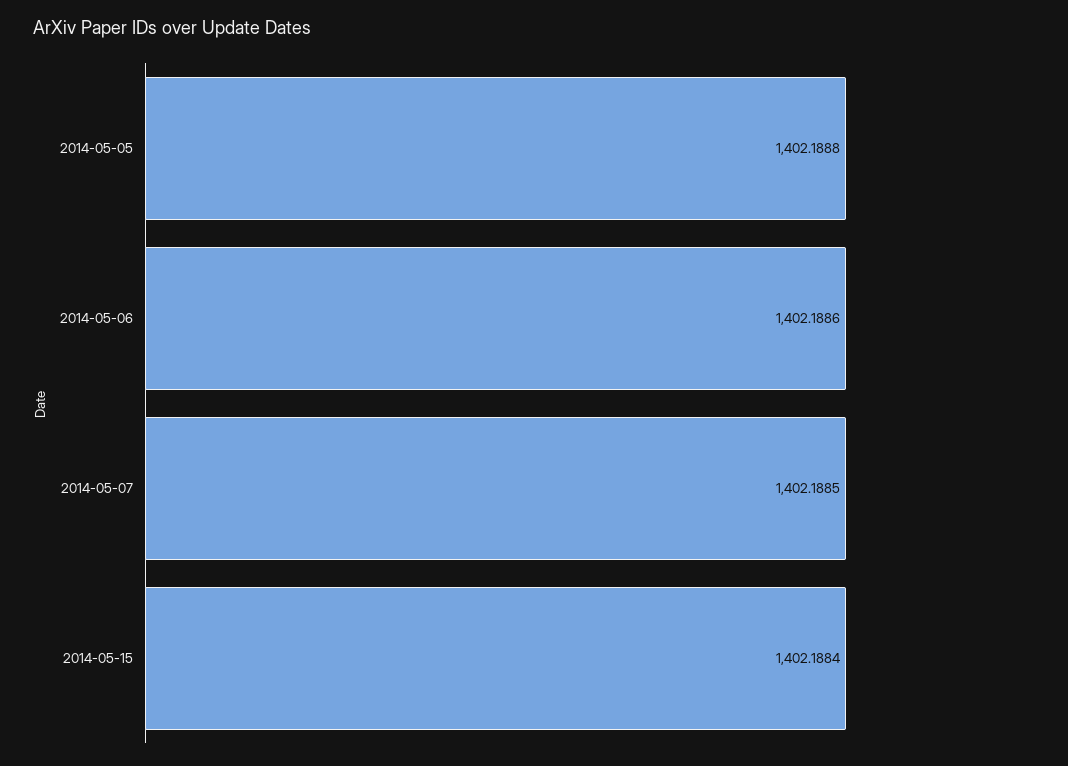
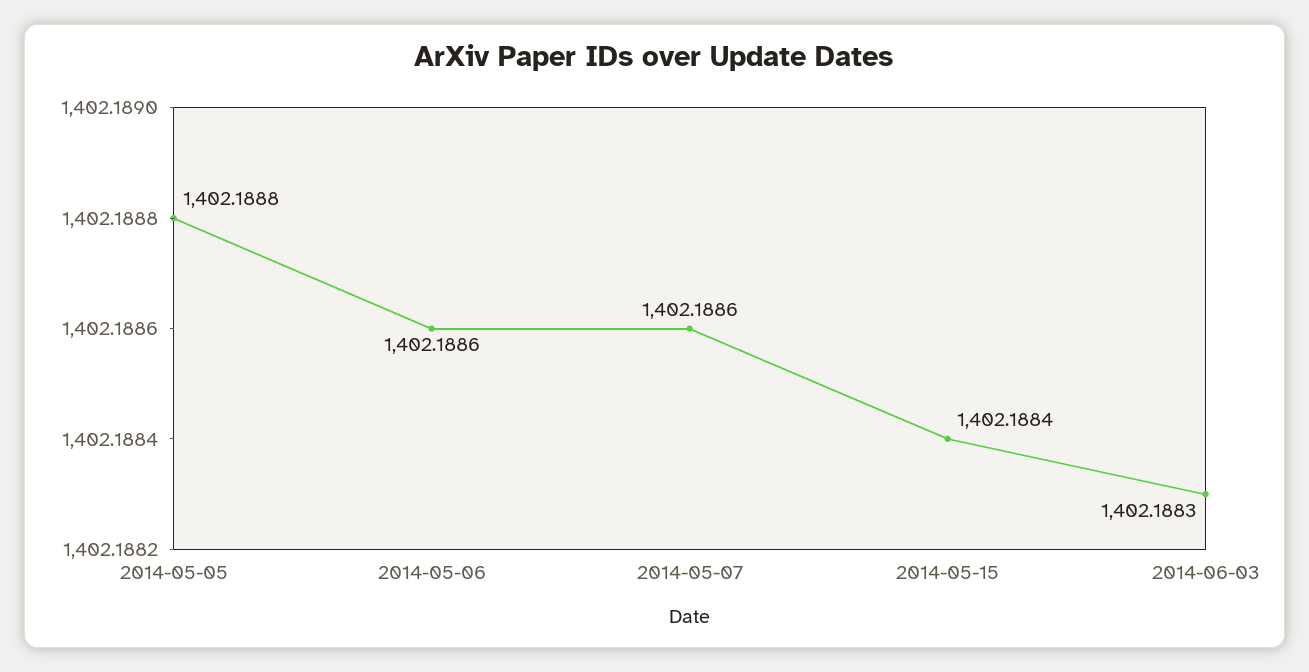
2014-05-07: 1402.1885 -> 1402.1886
2014-06-03: none -> 1402.1883

